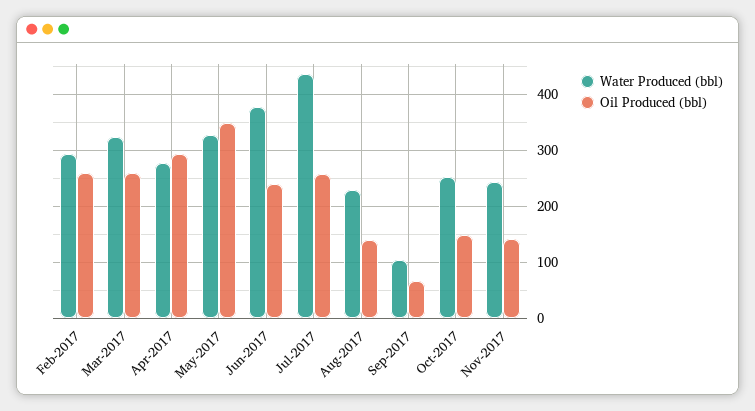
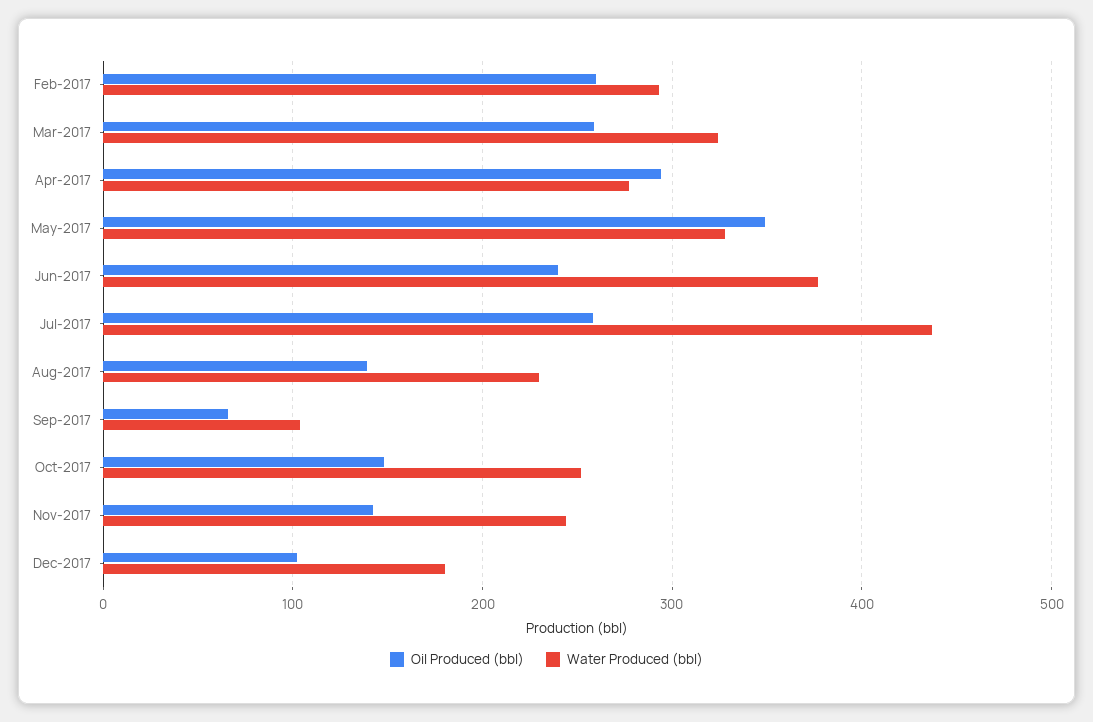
Oil Produced (bbl), Dec-2017: none -> 100
Water Produced (bbl), Dec-2017: none -> 180

